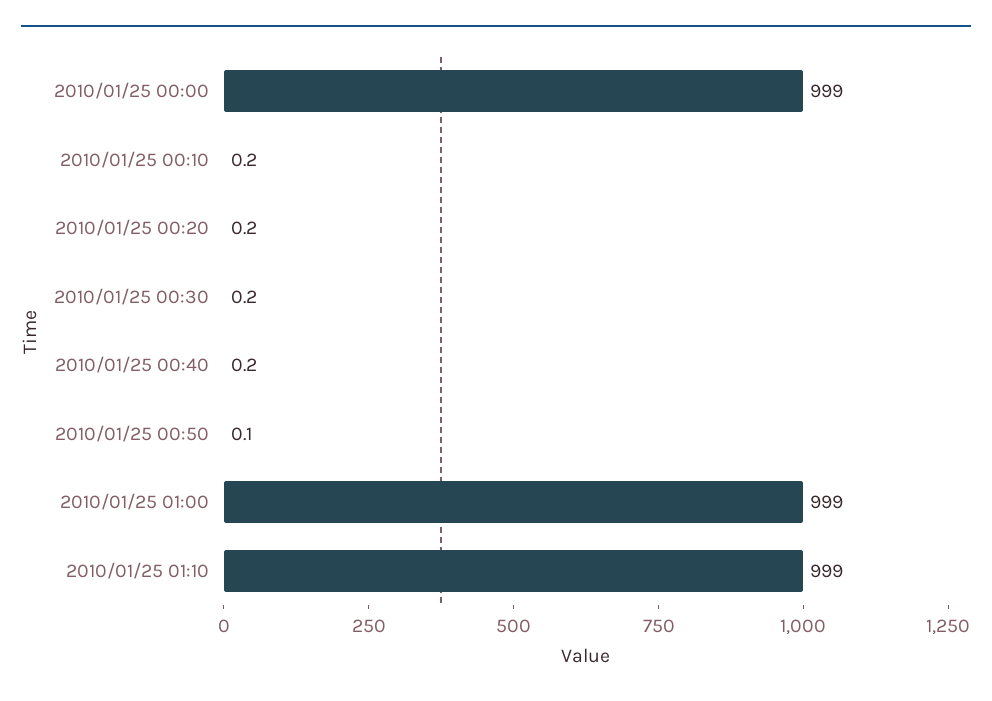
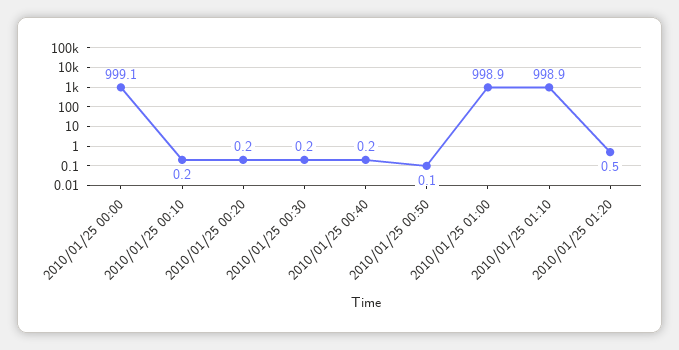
2010/01/25 00:00: 999 -> 999.1
2010/01/25 01:00: 999 -> 998.9
2010/01/25 01:10: 999 -> 998.9
2010/01/25 01:20: none -> 0.5

